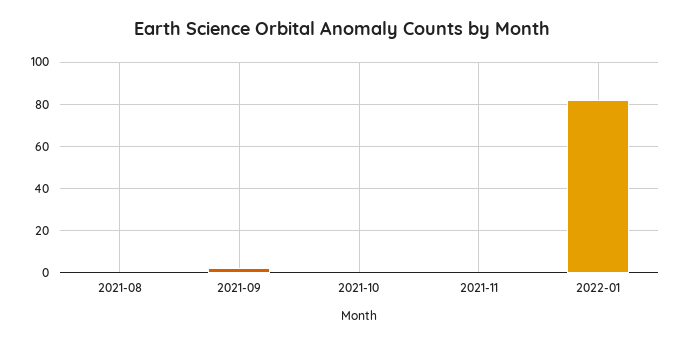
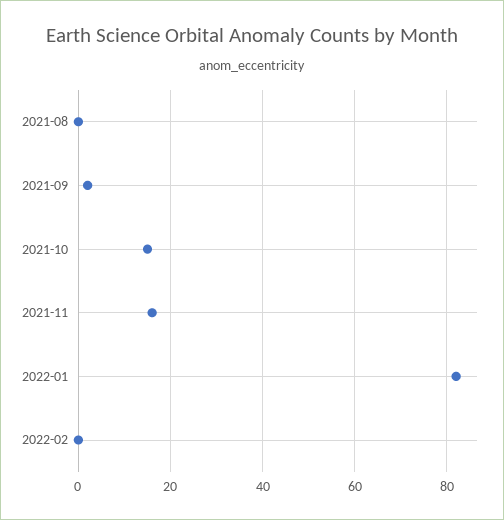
2021-10: 0 -> 15
2021-11: 0 -> 15
2022-02: none -> 0

